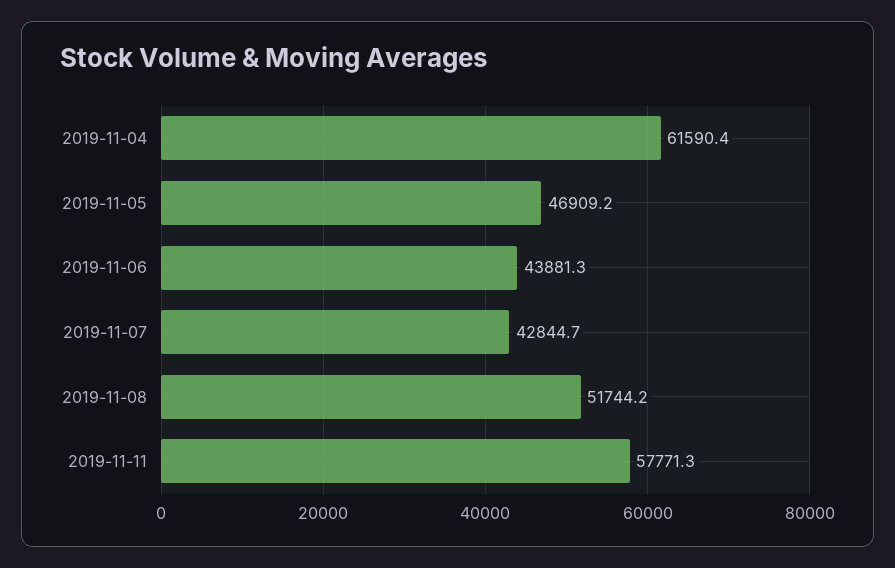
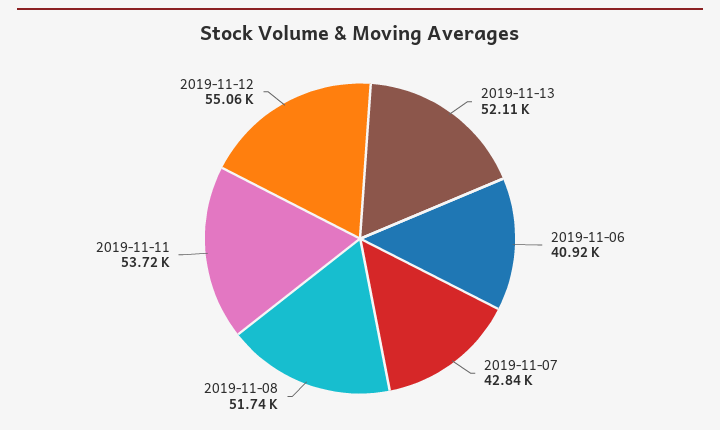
2019-11-04: 61590.4 -> none
2019-11-05: 46909.2 -> none
2019-11-06: 43881.3 -> 40920
2019-11-11: 57771.3 -> 53720
2019-11-13: none -> 52110
2019-11-12: none -> 55060

